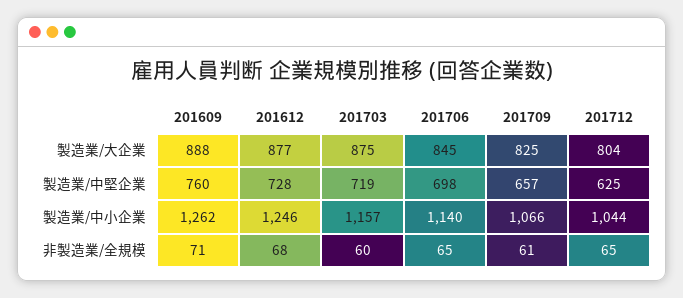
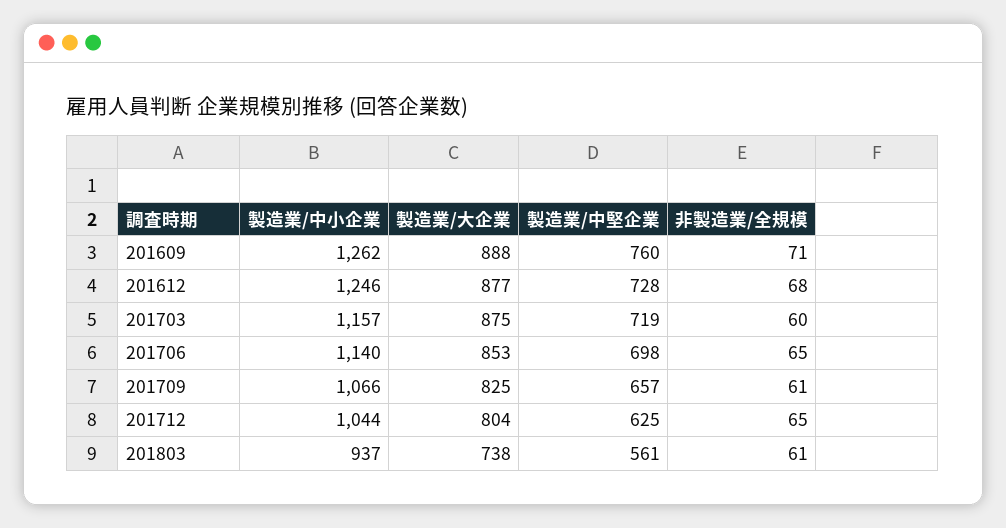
201706, 製造業/大企業: 845 -> 853
201803, 製造業/中小企業: none -> 937
201803, 製造業/大企業: none -> 738
201803, 製造業/中堅企業: none -> 561
201803, 非製造業/全規模: none -> 61

